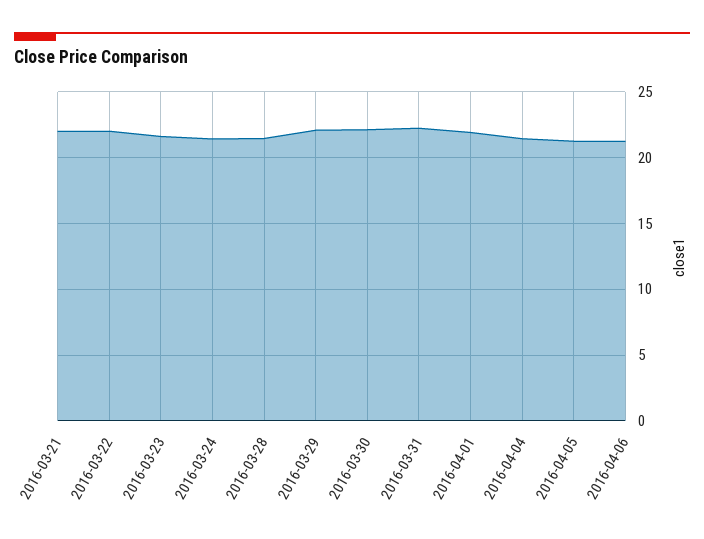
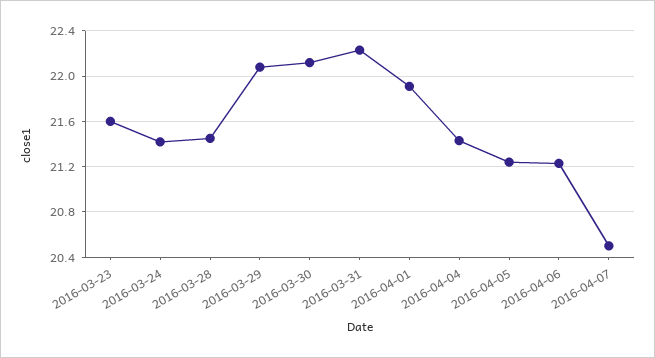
2016-03-21: 22 -> none
2016-03-22: 22 -> none
2016-04-07: none -> 20.5

